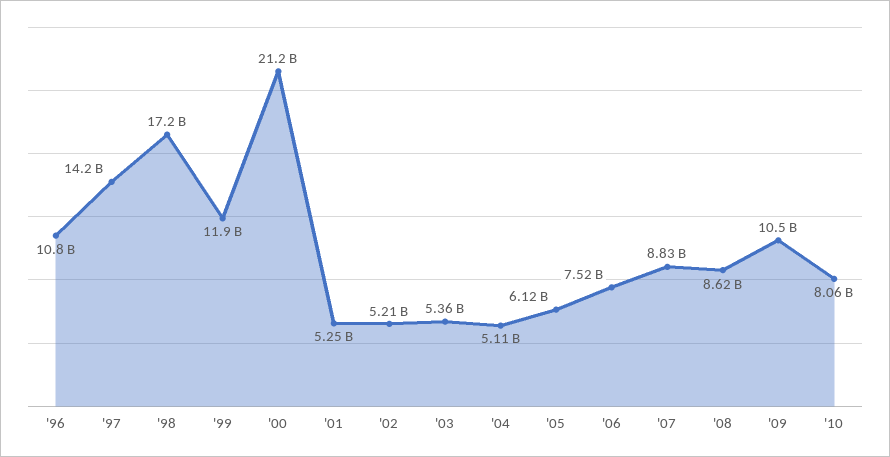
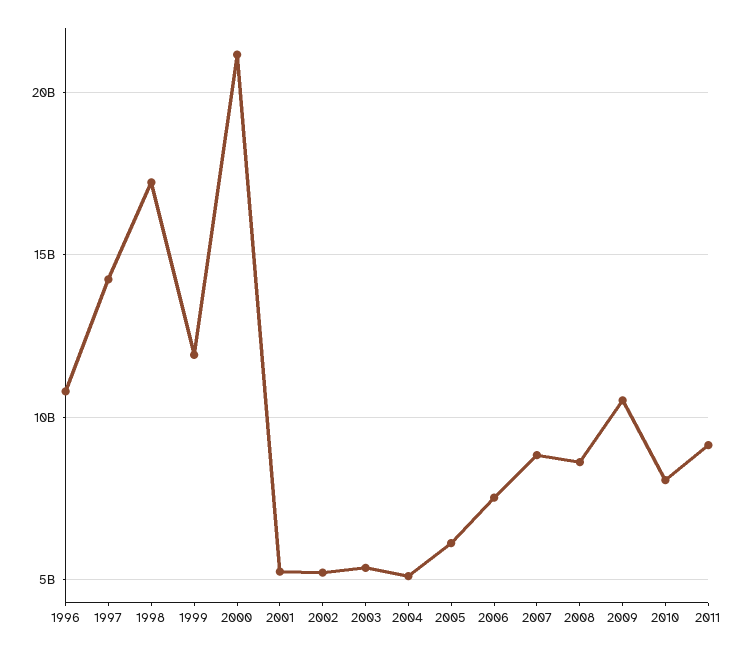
2011: none -> 9000000000

